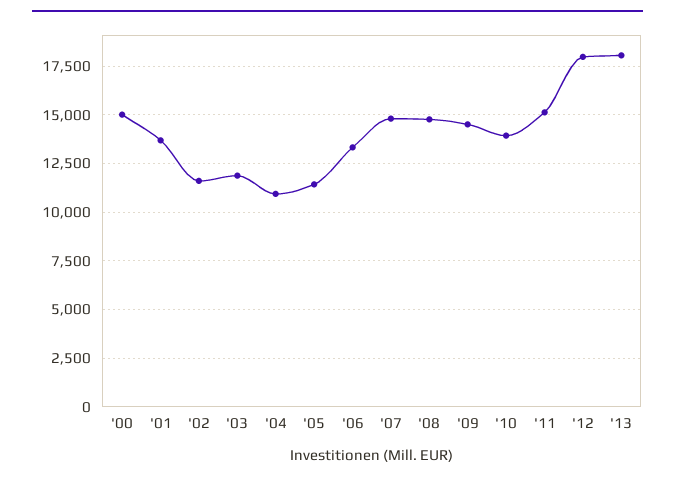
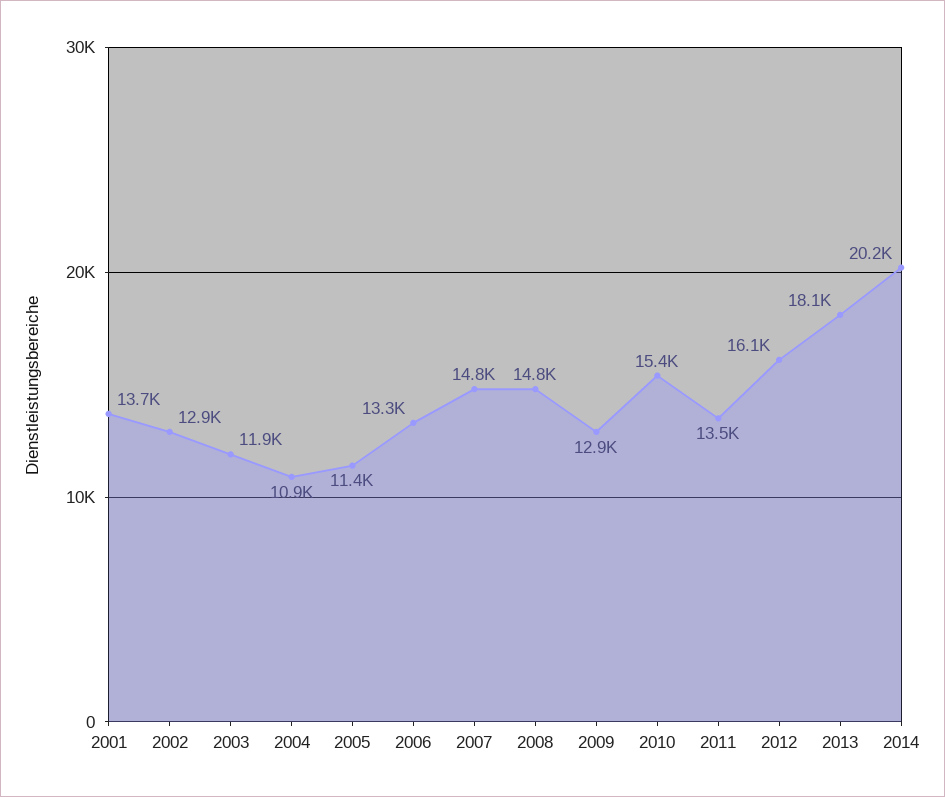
'00: 15000 -> none
'02: 11500 -> 12900
'09: 14500 -> 12900
'10: 14000 -> 15400
'11: 15000 -> 13500
'12: 18000 -> 16100
2014: none -> 20200

